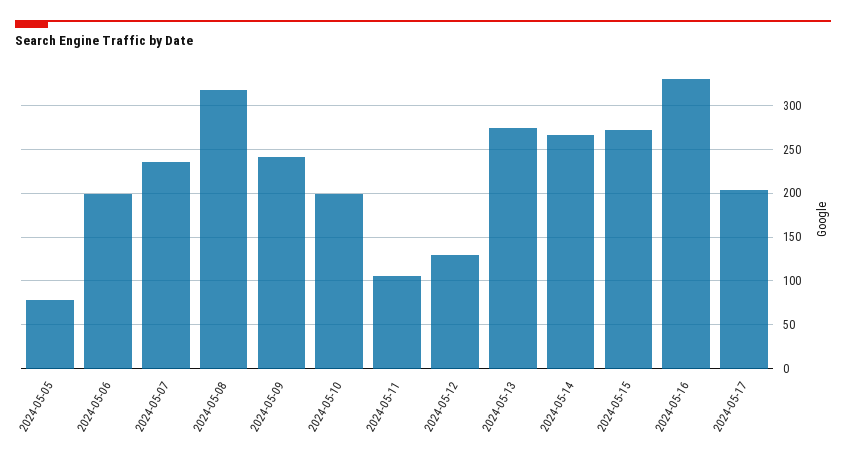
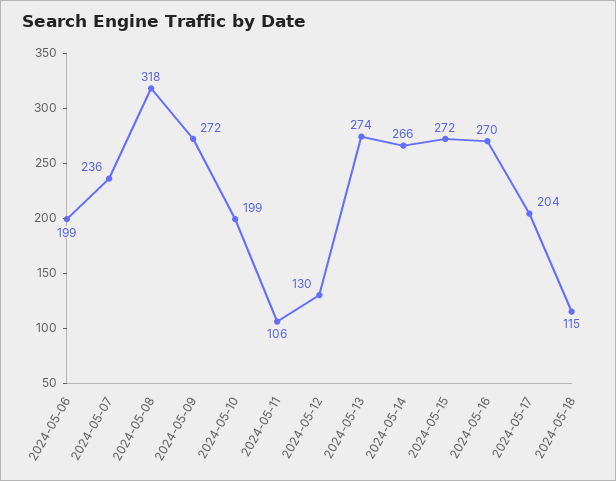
2024-05-05: 80 -> none
2024-05-09: 240 -> 272
2024-05-16: 330 -> 270
2024-05-18: none -> 115

